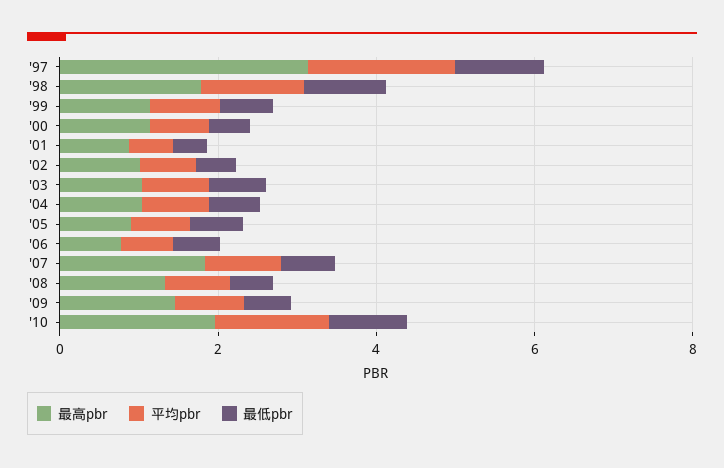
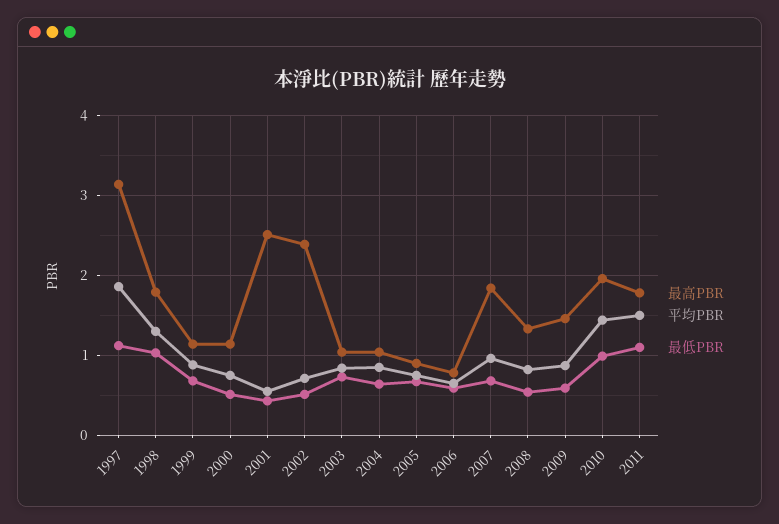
最高pbr, '01: 1 -> 2.5
最高pbr, '02: 1 -> 2.4
最高pbr, 2011: none -> 1.8
平均pbr, 2011: none -> 1.5
最低pbr, 2011: none -> 1.1

